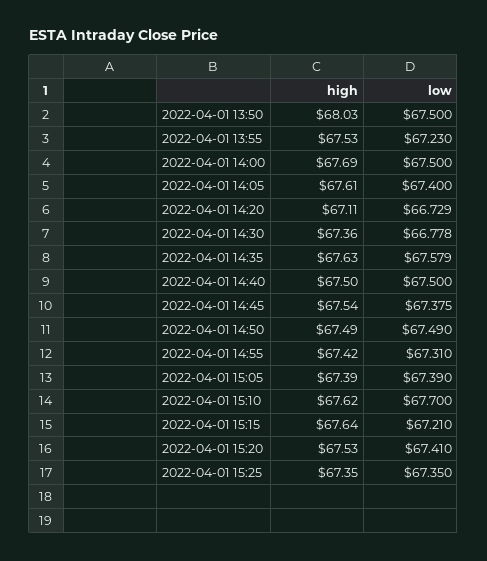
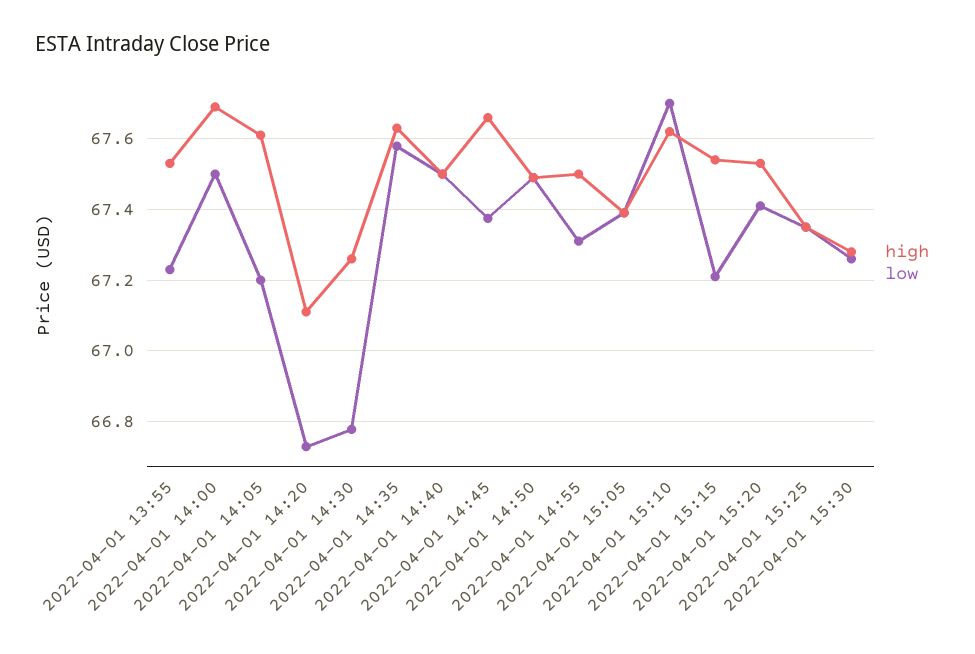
high, 2022-04-01 13:50: 68.03 -> none
low, 2022-04-01 13:50: 67.5 -> none
low, 2022-04-01 14:05: 67.4 -> 67.2
high, 2022-04-01 14:30: 67.36 -> 67.26
high, 2022-04-01 14:45: 67.54 -> 67.66
high, 2022-04-01 14:55: 67.42 -> 67.5
high, 2022-04-01 15:15: 67.64 -> 67.54
high, 2022-04-01 15:30: none -> 67.28
low, 2022-04-01 15:30: none -> 67.26

